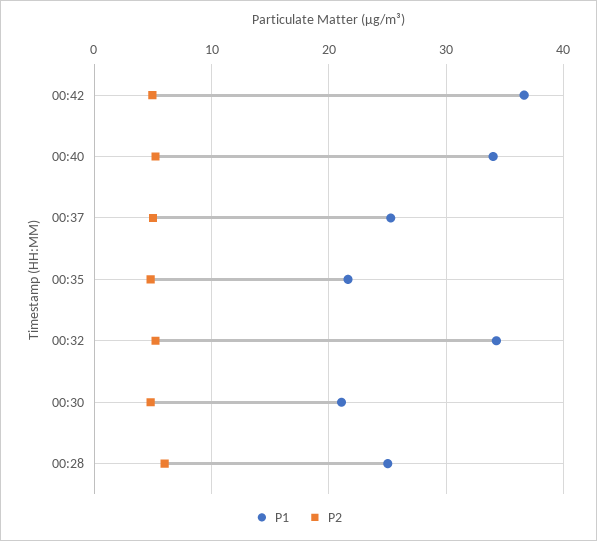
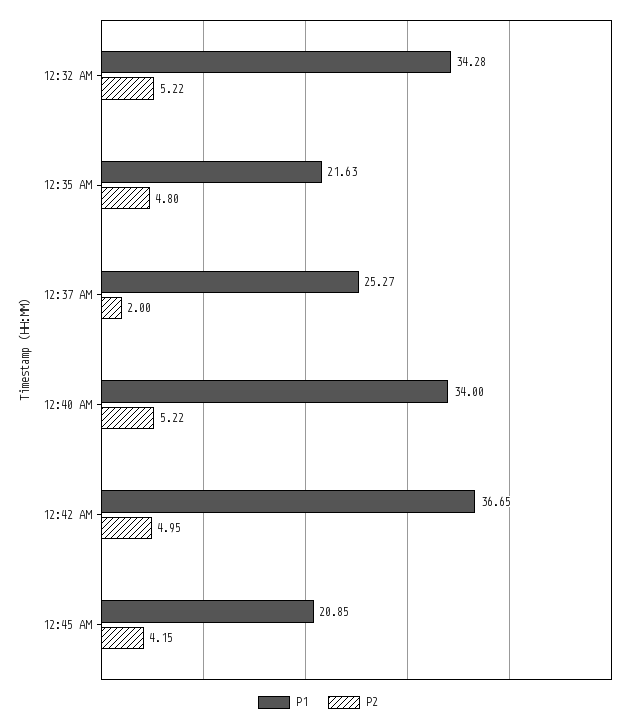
P2, 00:37: 5 -> 2
P1, 00:30: 21 -> none
P2, 00:30: 5 -> none
P1, 00:28: 25 -> none
P2, 00:28: 6 -> none
P1, 12:45 AM: none -> 20.85
P2, 12:45 AM: none -> 4.15

